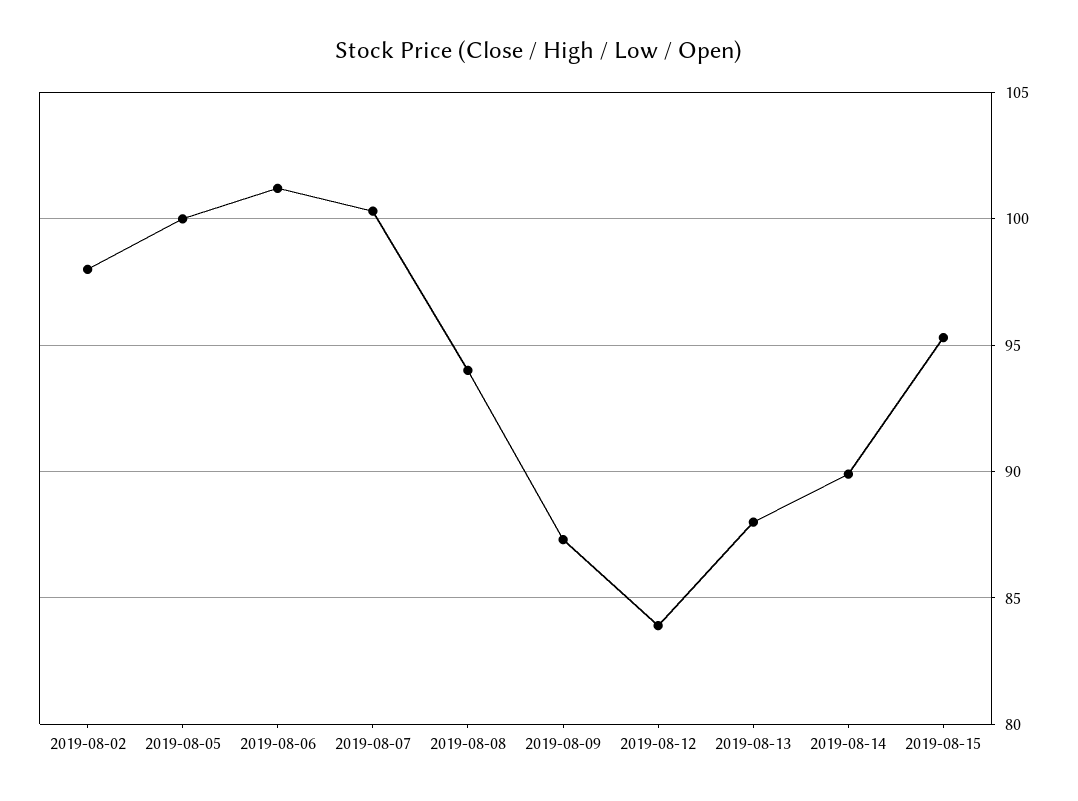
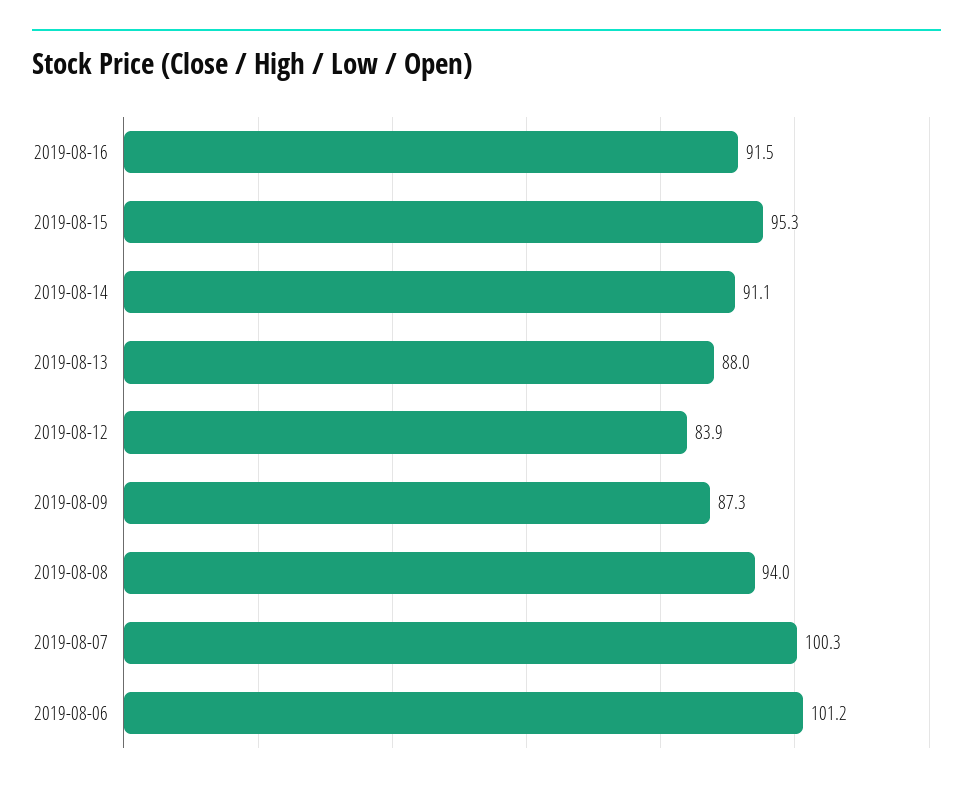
2019-08-02: 98 -> none
2019-08-05: 100 -> none
2019-08-14: 90 -> 91.1
2019-08-16: none -> 91.5

